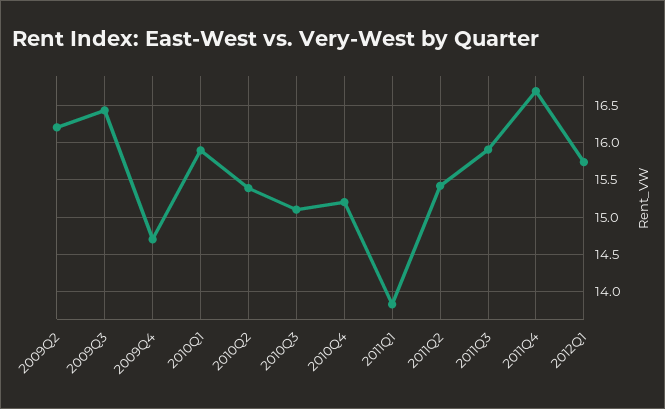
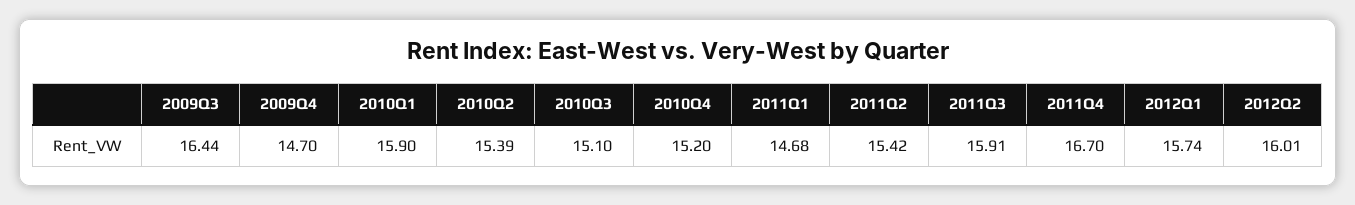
2009Q2: 16.2 -> none
2011Q1: 13.8 -> 14.68
2012Q2: none -> 16.01

